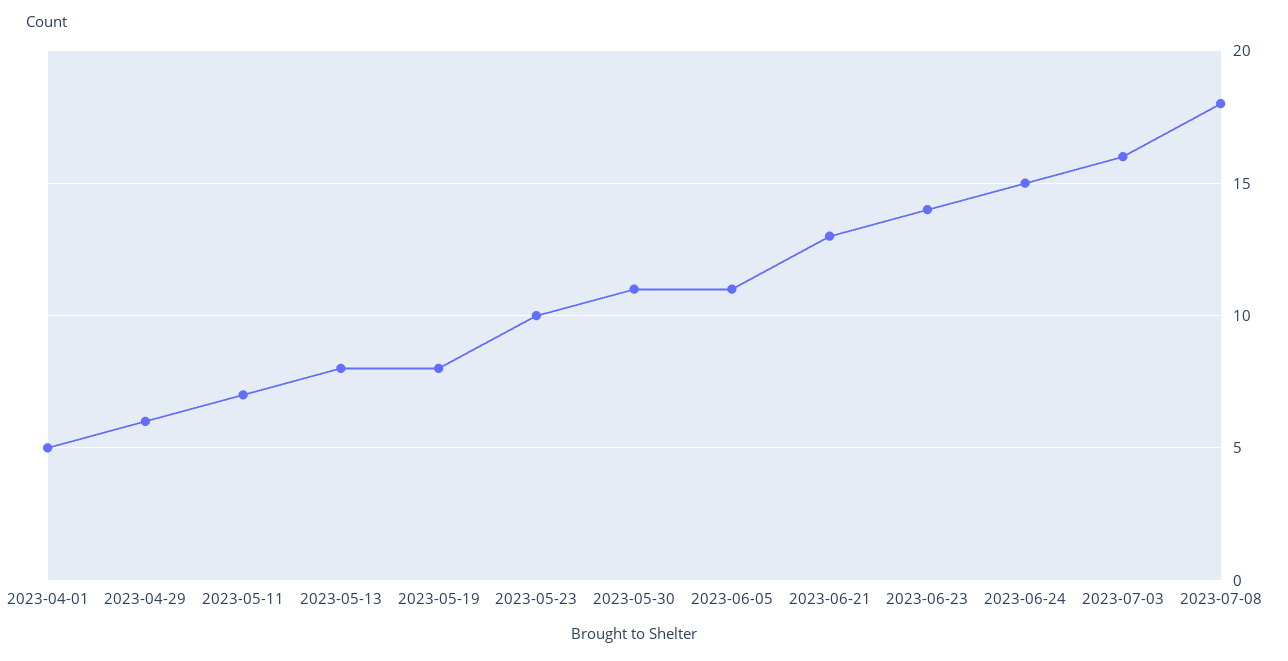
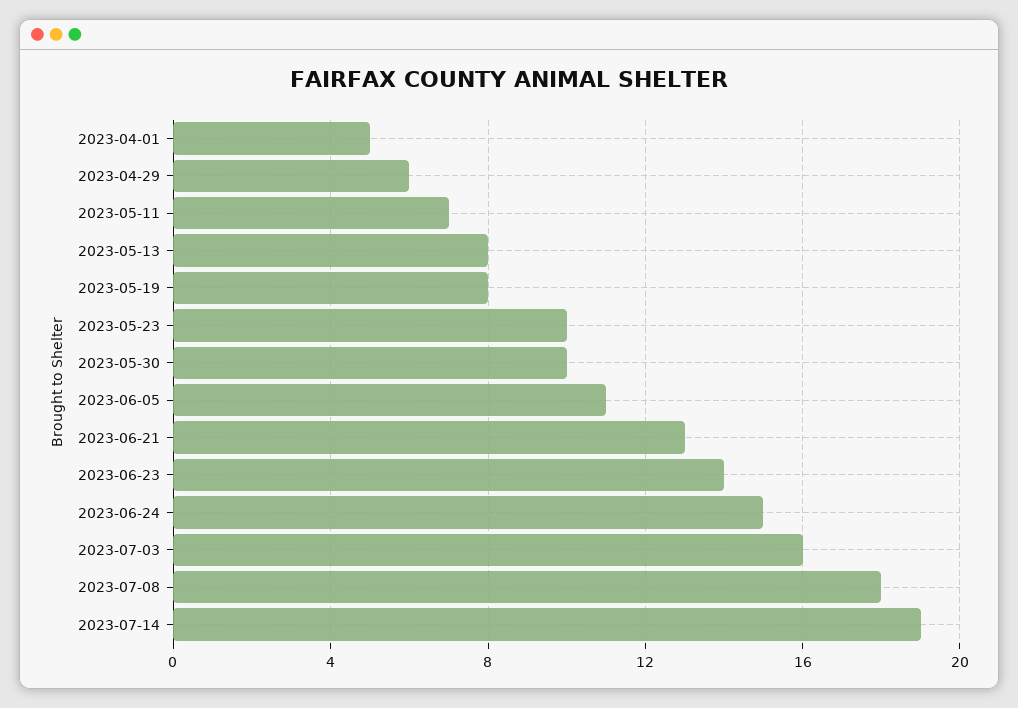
2023-05-30: 11 -> 10
2023-07-14: none -> 19

